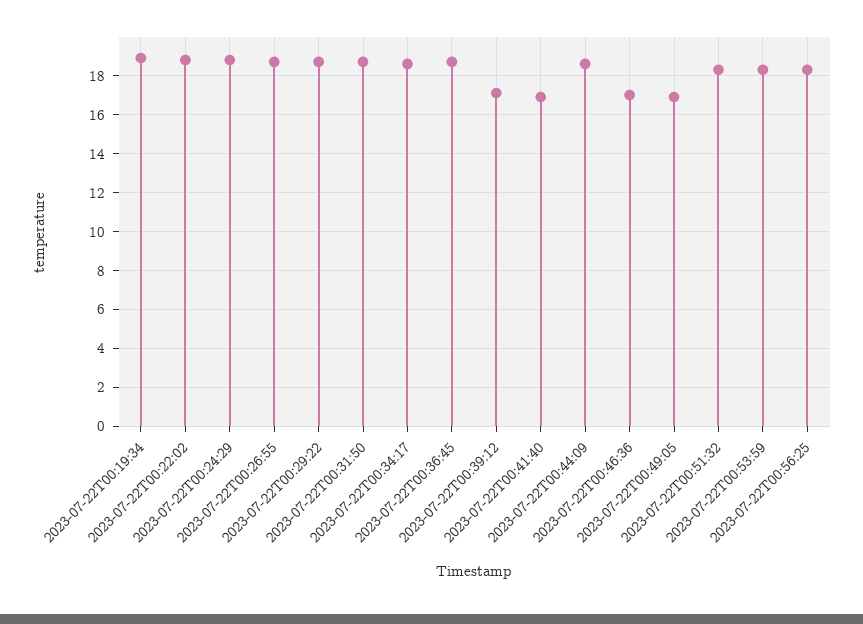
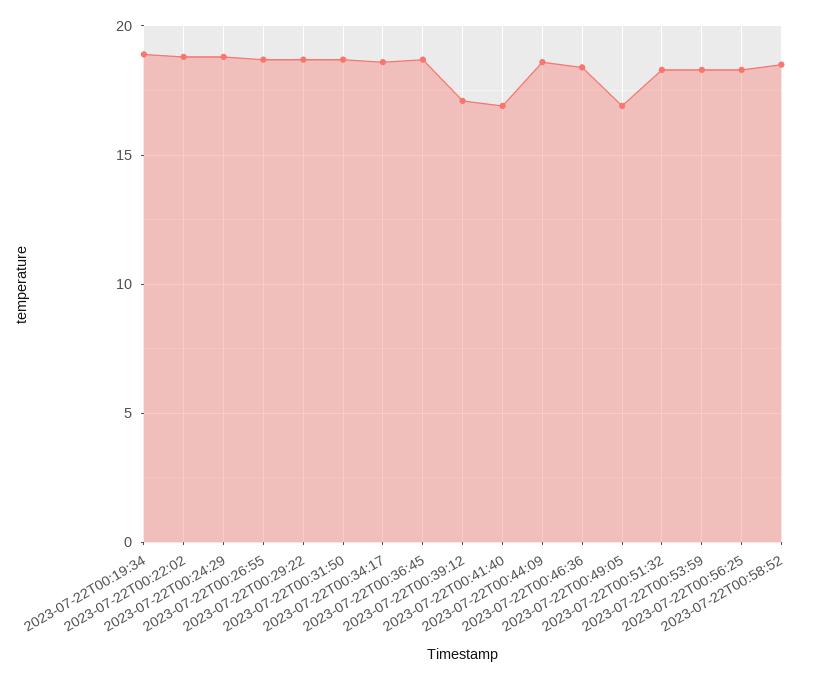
2023-07-22T00:46:36: 17 -> 18.5
2023-07-22T00:58:52: none -> 18.5

